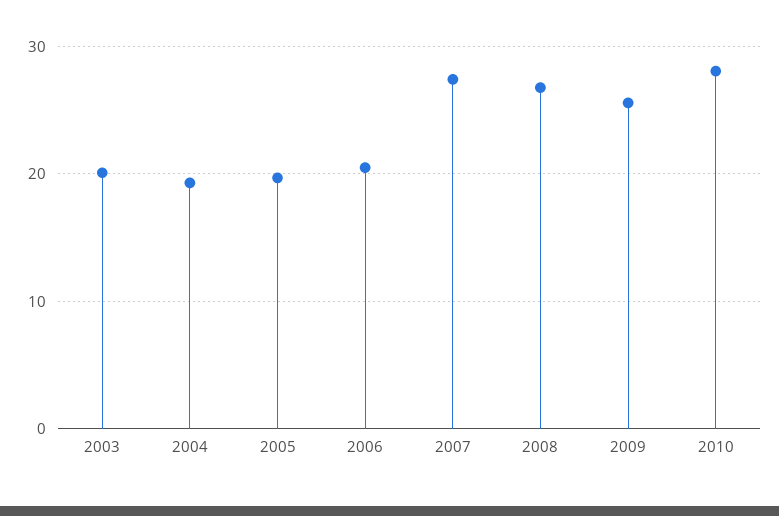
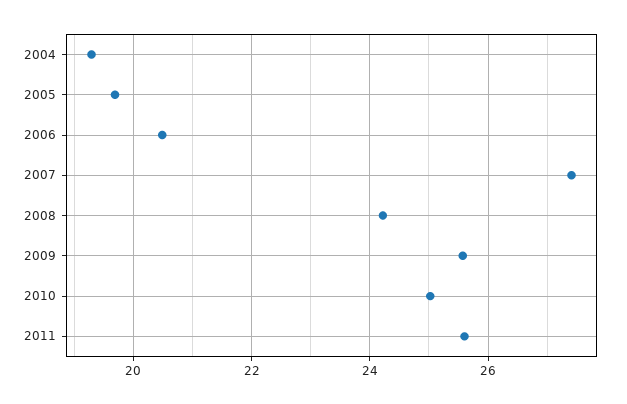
2003: 20 -> none
2008: 27 -> 24.2
2010: 28 -> 25
2011: none -> 25.6

